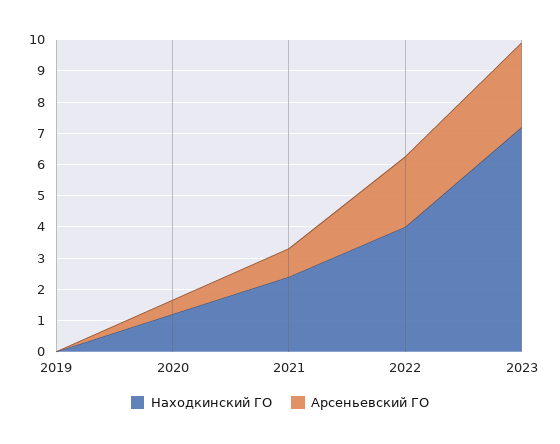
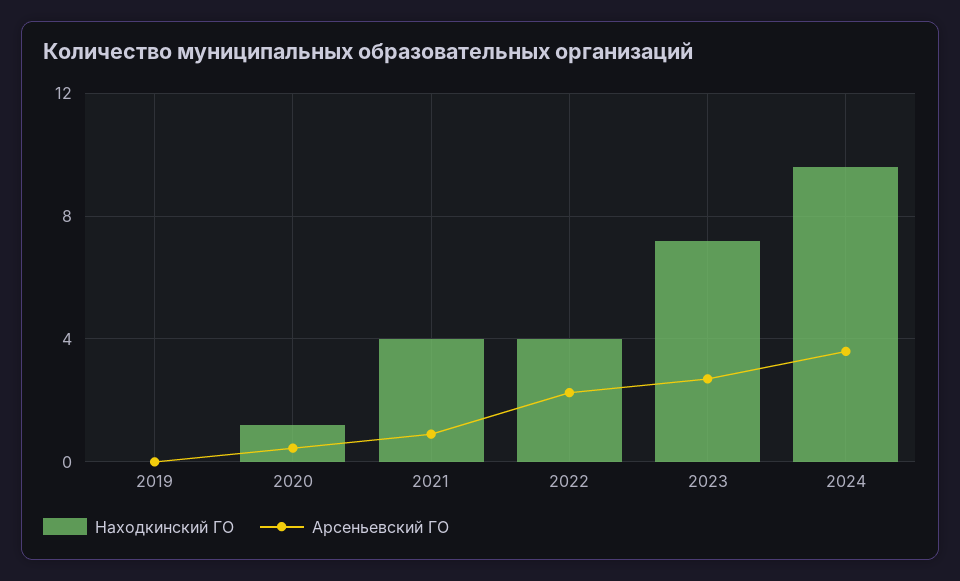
Находкинский ГО, 2021: 2.5 -> 4
Находкинский ГО, 2024: none -> 9.5
Арсеньевский ГО, 2024: none -> 3.5

